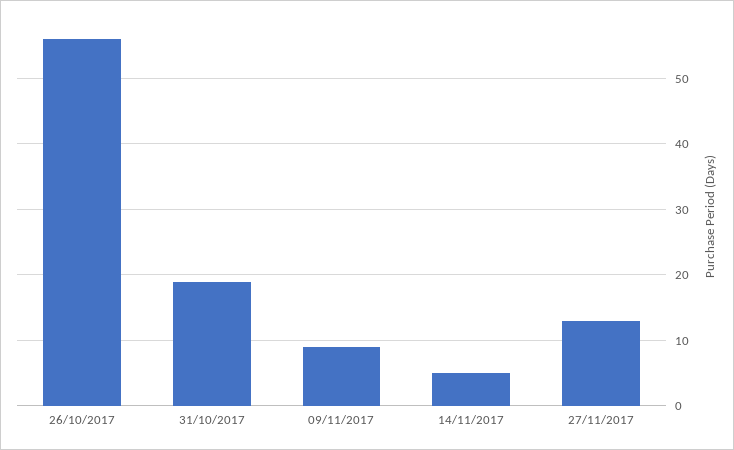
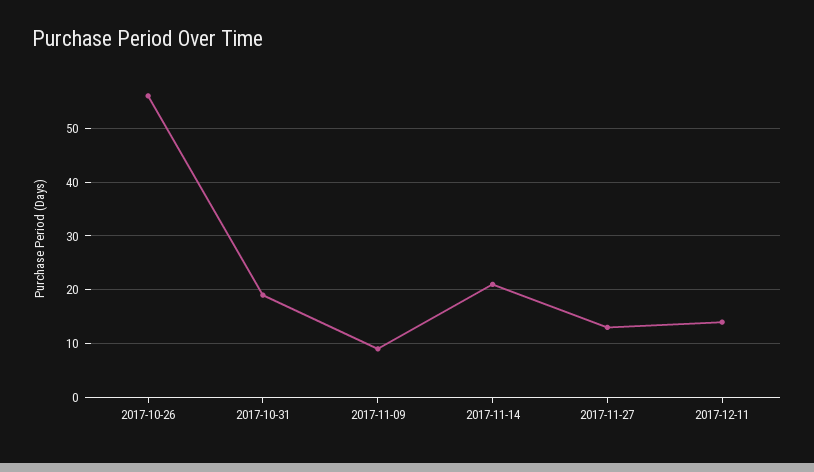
14/11/2017: 5 -> 20
2017-12-11: none -> 15

